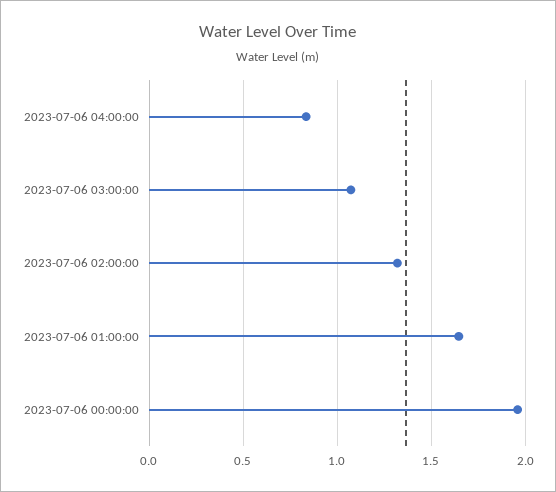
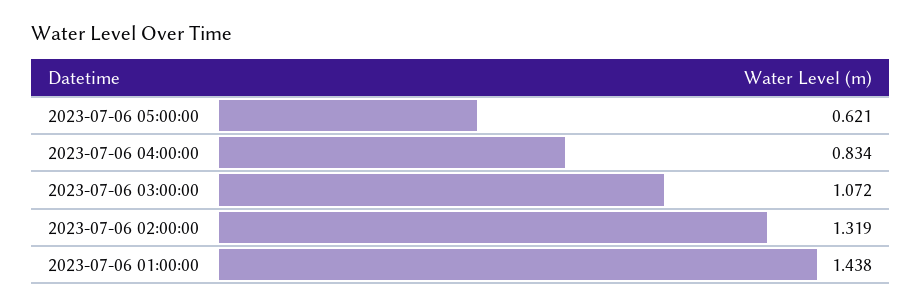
2023-07-06 01:00:00: 1.65 -> 1.438
2023-07-06 00:00:00: 1.95 -> none
2023-07-06 05:00:00: none -> 0.621

